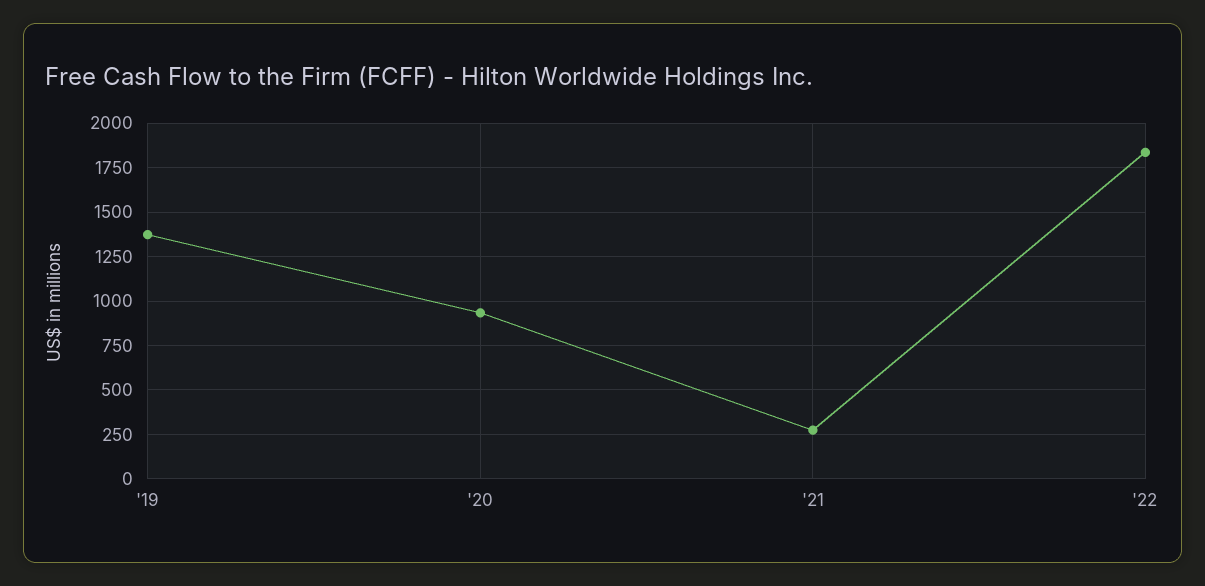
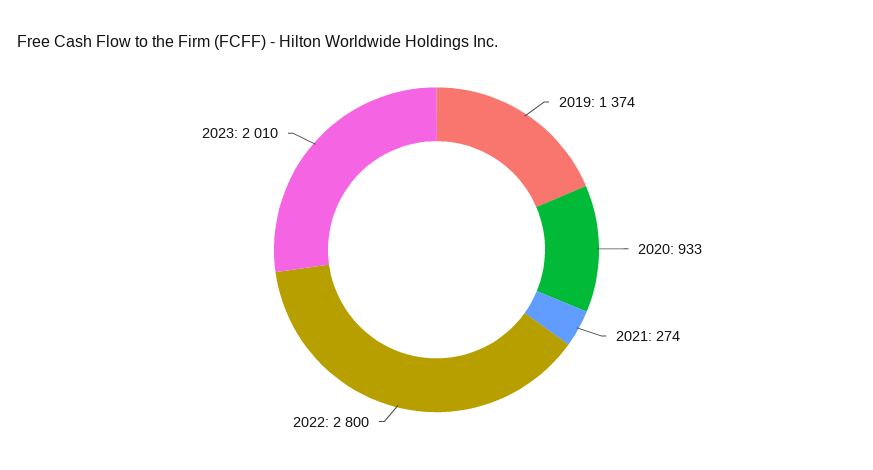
'22: 1850 -> 2800
2023: none -> 2010

